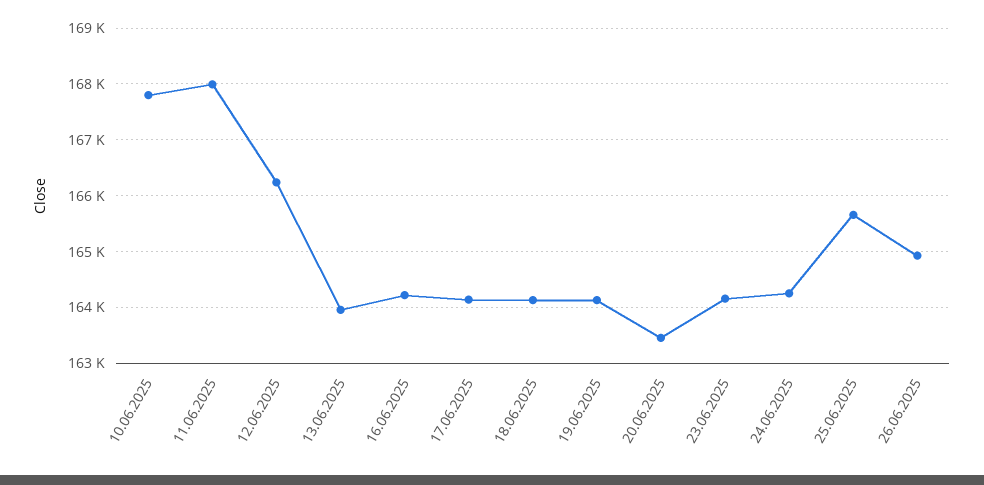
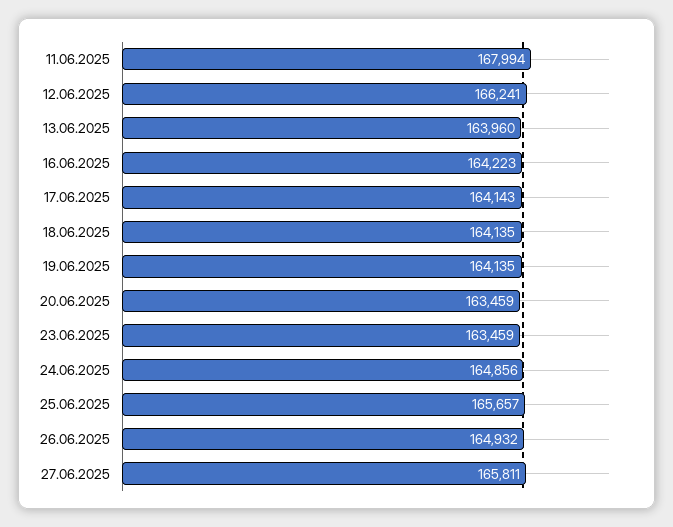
10.06.2025: 167800 -> none
23.06.2025: 164200 -> 163459
24.06.2025: 164200 -> 164856
27.06.2025: none -> 165811

